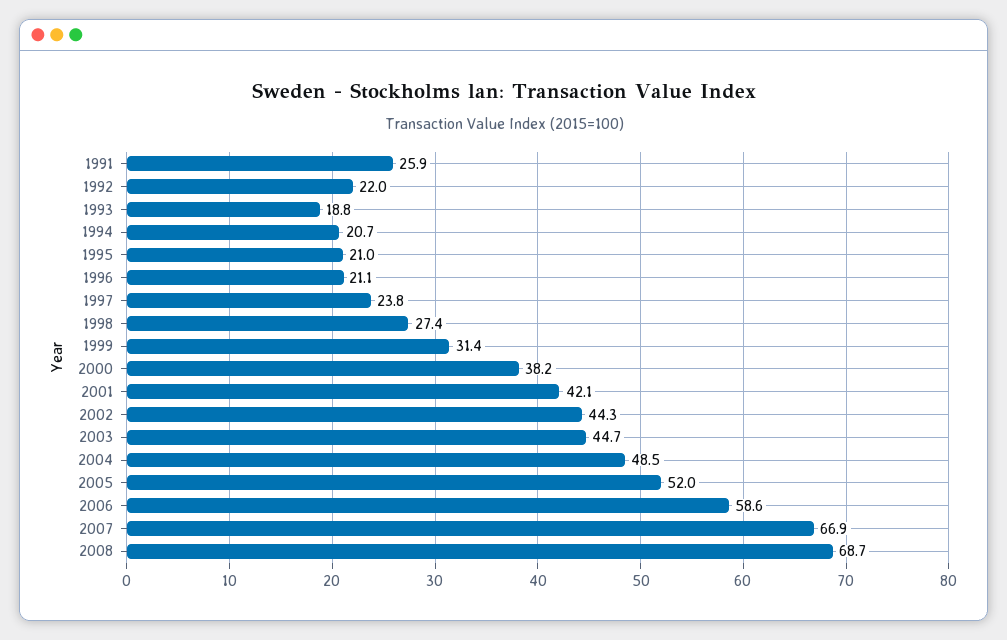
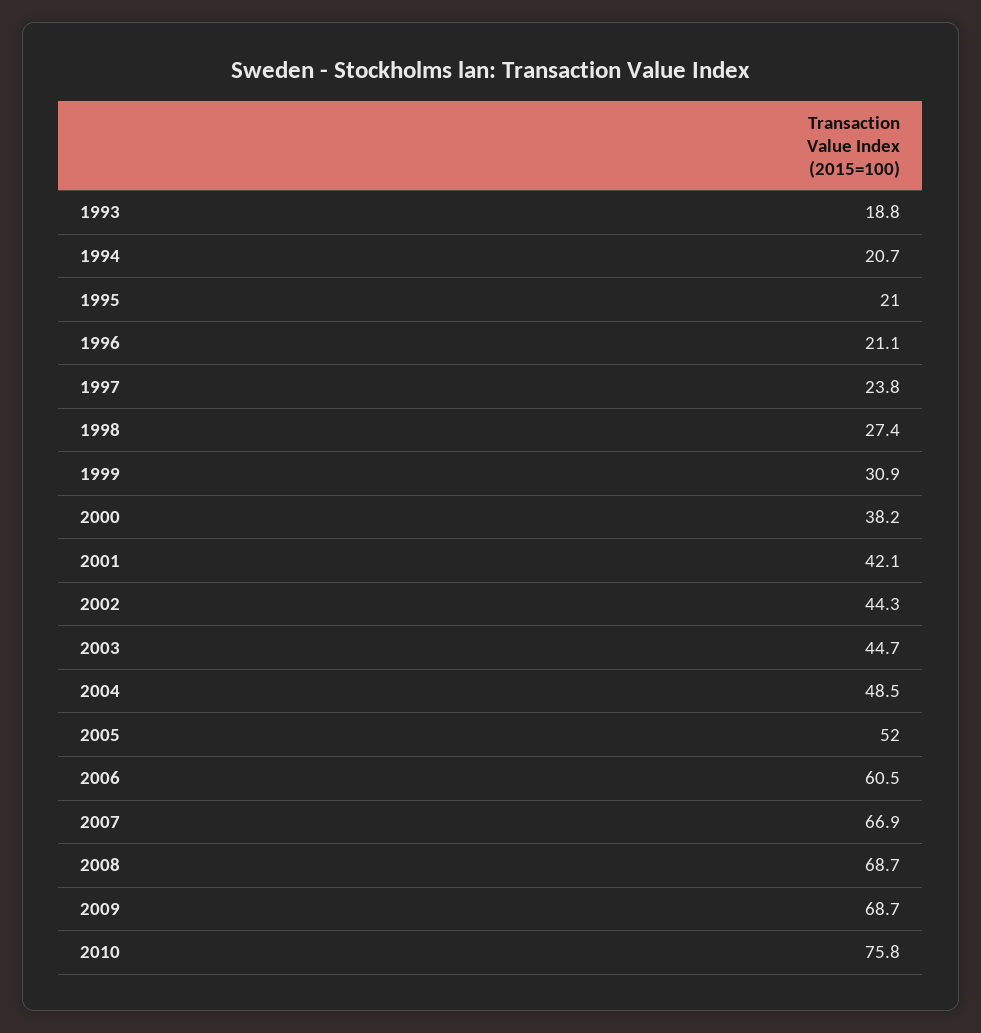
1991: 25.9 -> none
1992: 22 -> none
1999: 31.4 -> 30.9
2006: 58.6 -> 60.5
2009: none -> 68.7
2010: none -> 75.8

